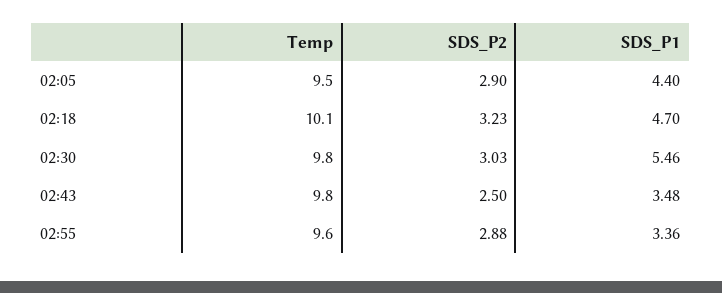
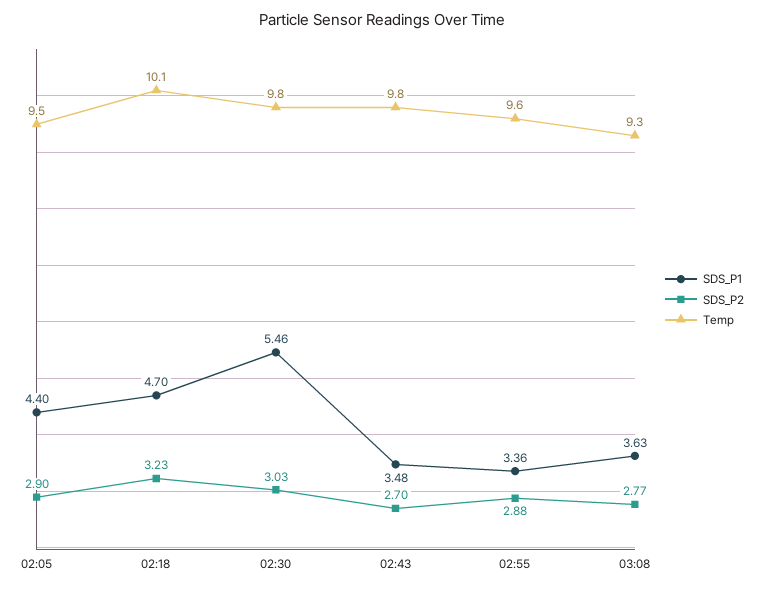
SDS_P2, 02:43: 2.5 -> 2.7
SDS_P1, 03:08: none -> 3.63
SDS_P2, 03:08: none -> 2.77
Temp, 03:08: none -> 9.3

